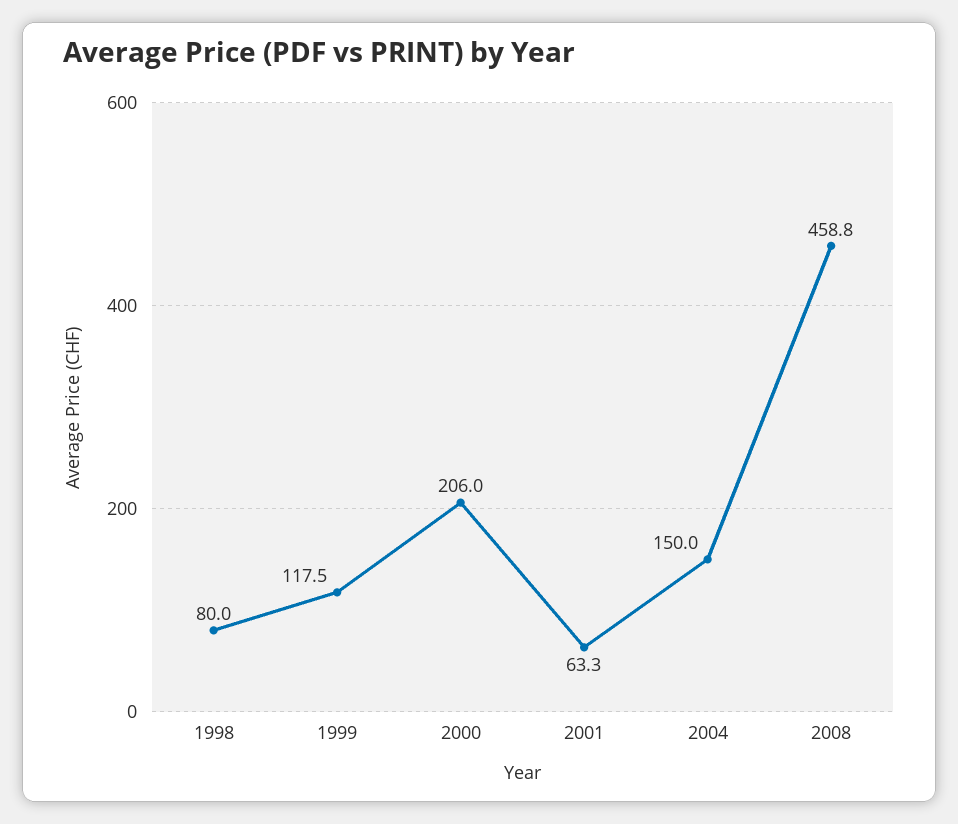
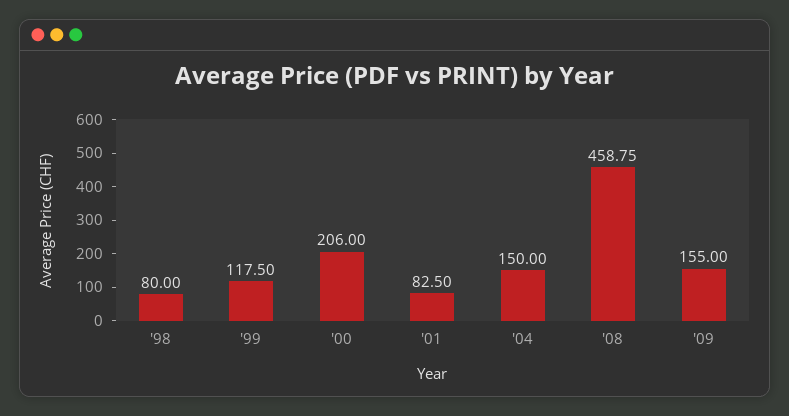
2001: 63.3 -> 82.5
'09: none -> 155

